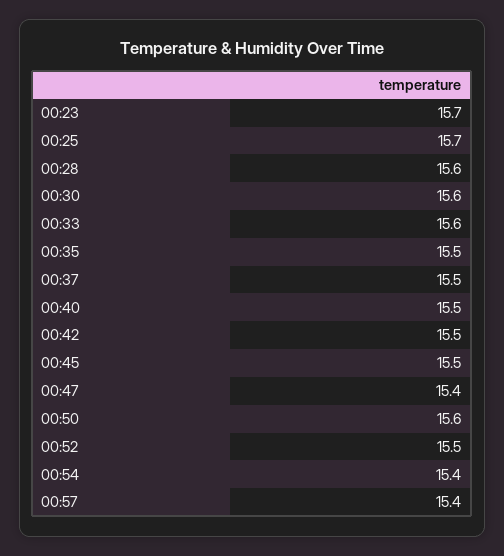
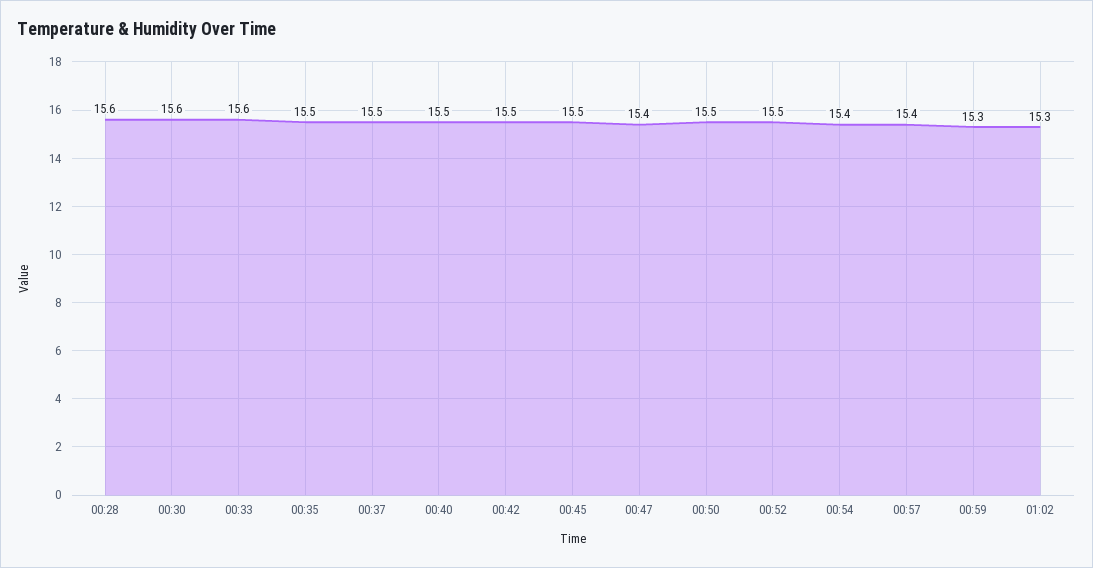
00:23: 15.7 -> none
00:25: 15.7 -> none
00:50: 15.6 -> 15.5
00:59: none -> 15.3
01:02: none -> 15.3

